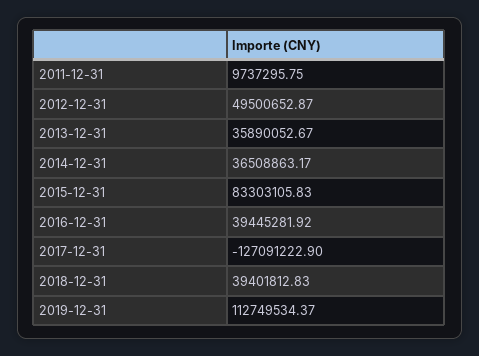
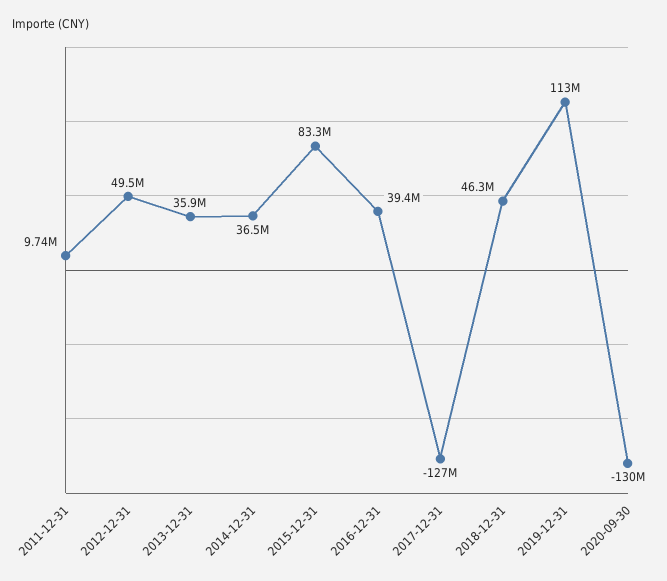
2018-12-31: 39401812.83 -> 46300000
2020-09-30: none -> -130000000

